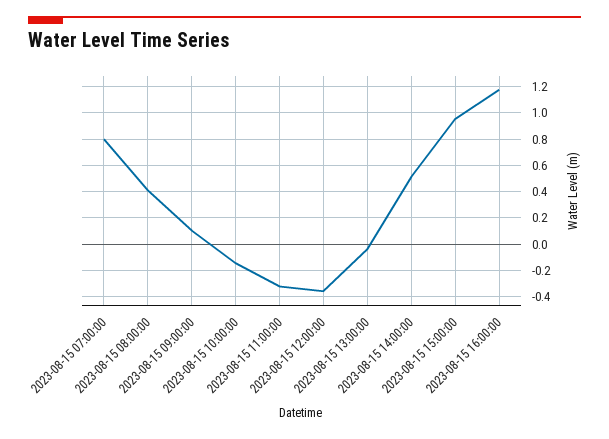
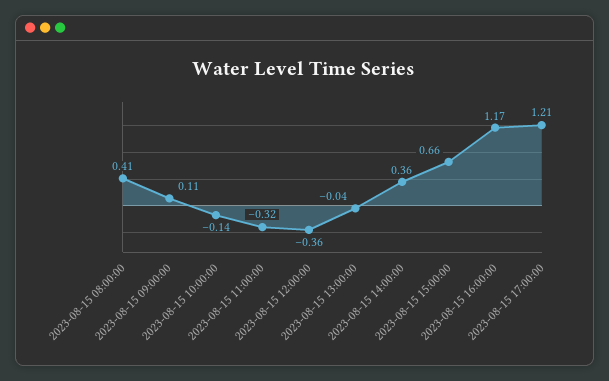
2023-08-15 07:00:00: 0.8 -> none
2023-08-15 14:00:00: 0.5 -> 0.36
2023-08-15 15:00:00: 0.95 -> 0.66
2023-08-15 17:00:00: none -> 1.21

